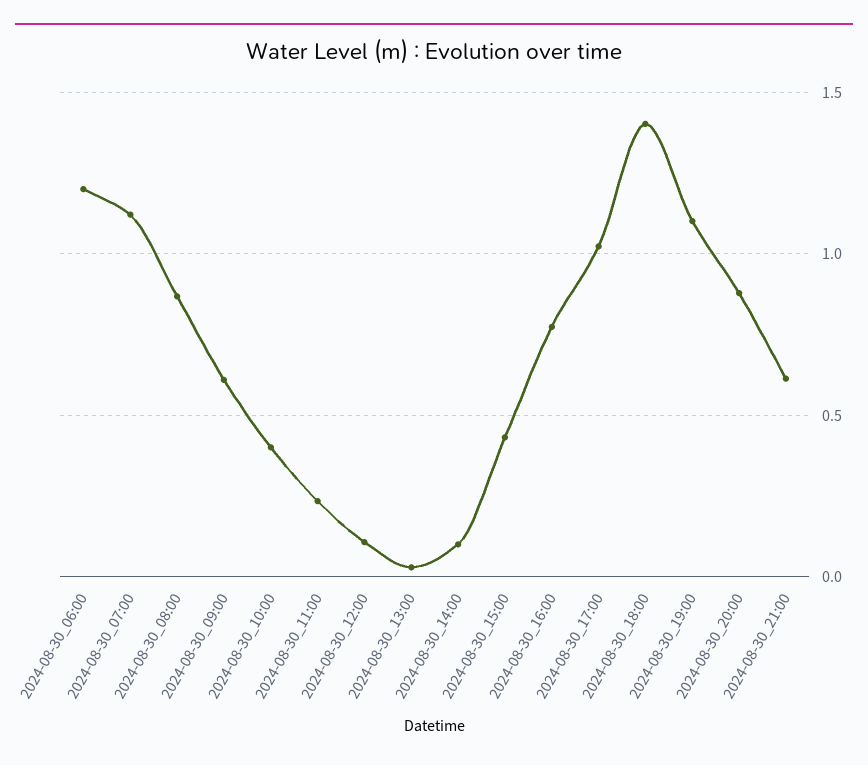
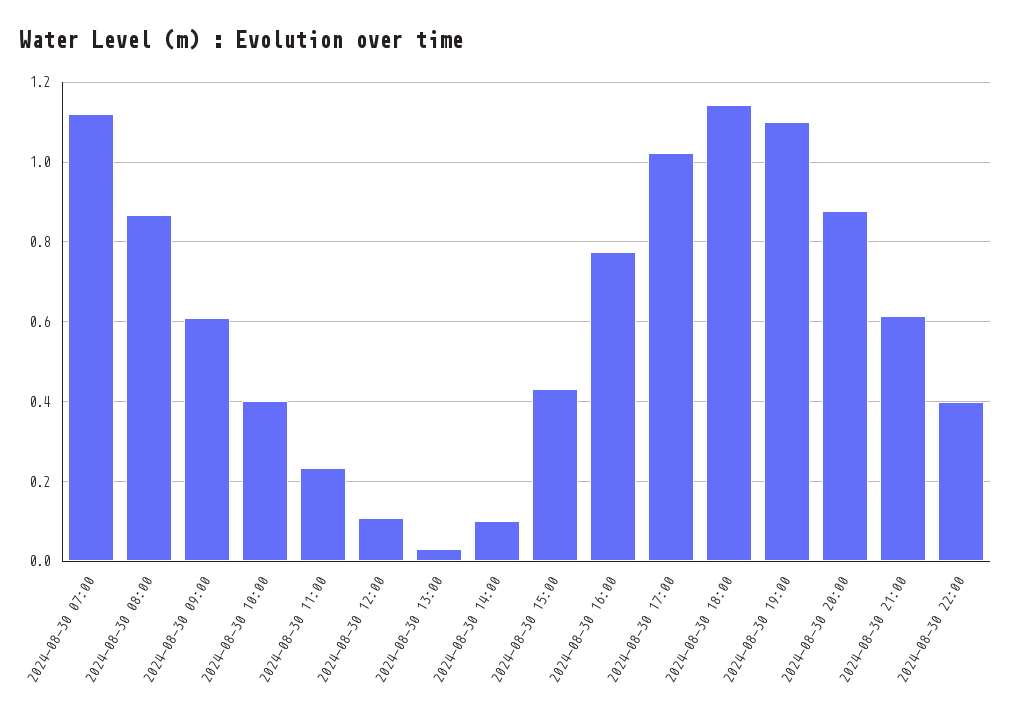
2024-08-30_06:00: 1.2 -> none
2024-08-30_18:00: 1.4 -> 1.14
2024-08-30 22:00: none -> 0.4

